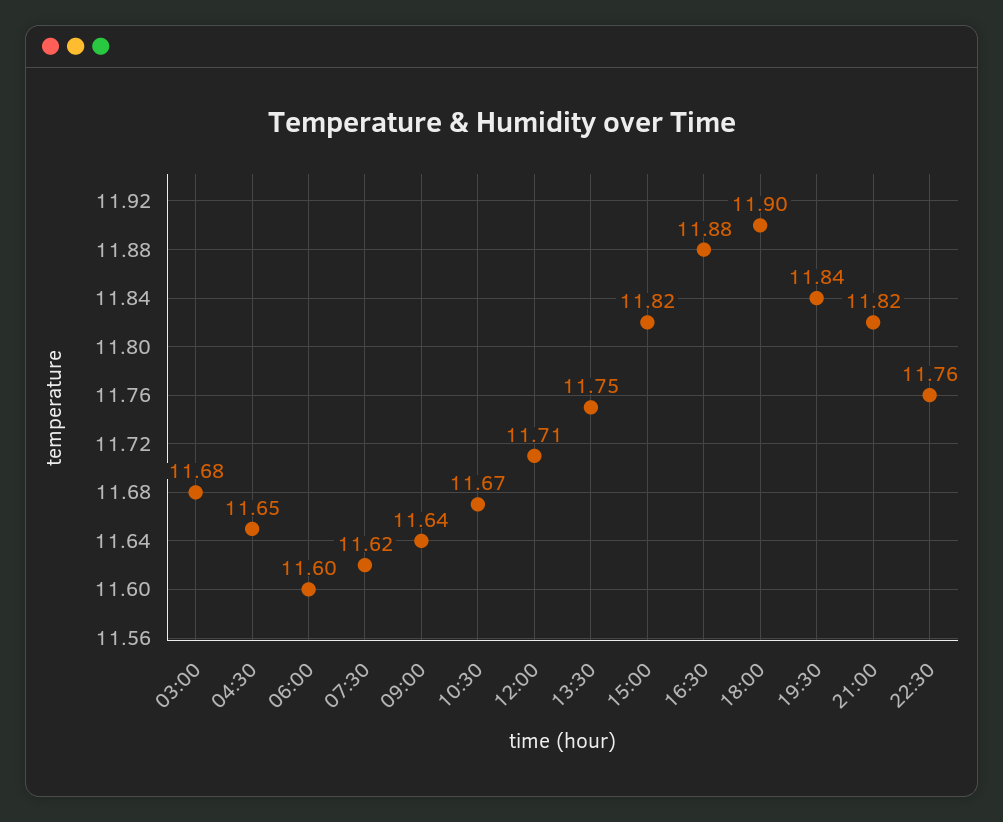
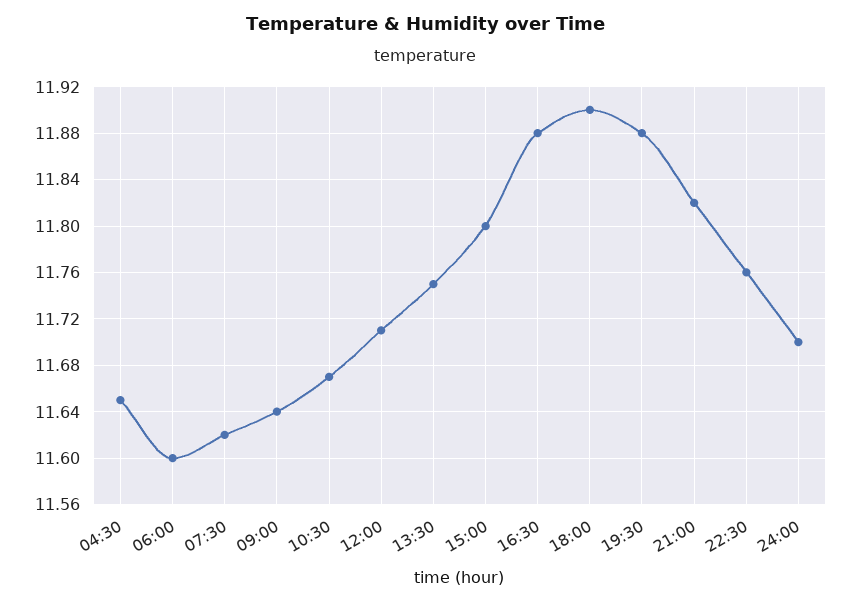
03:00: 11.68 -> none
15:00: 11.82 -> 11.8
19:30: 11.84 -> 11.88
24:00: none -> 11.7

